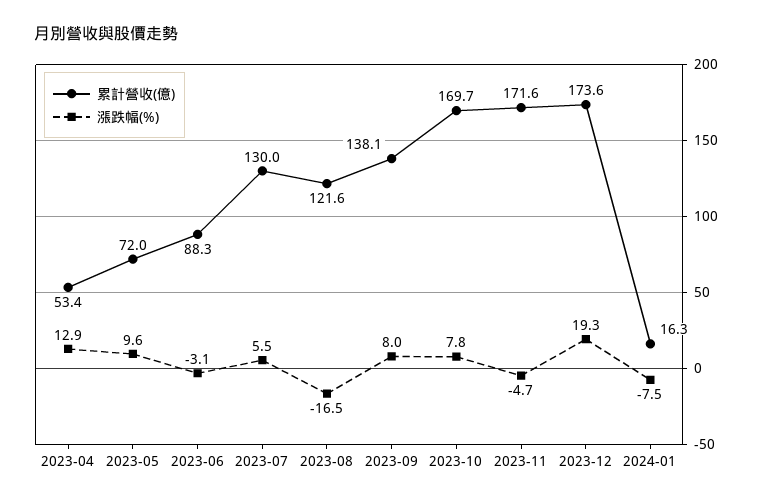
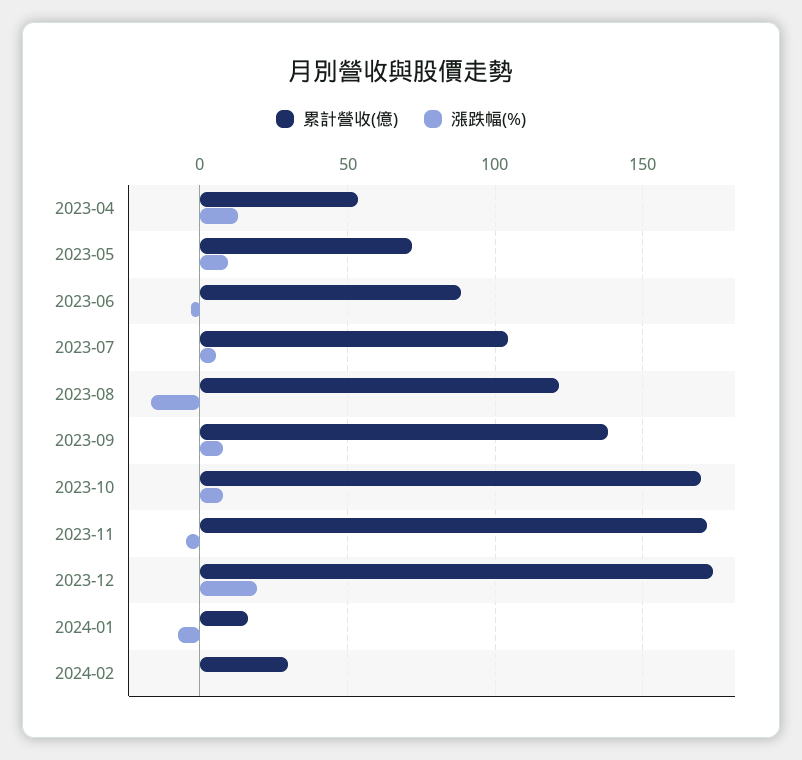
累計營收(億), 2023-07: 130 -> 105
累計營收(億), 2024-02: none -> 30
漲跌幅(%), 2024-02: none -> 0

